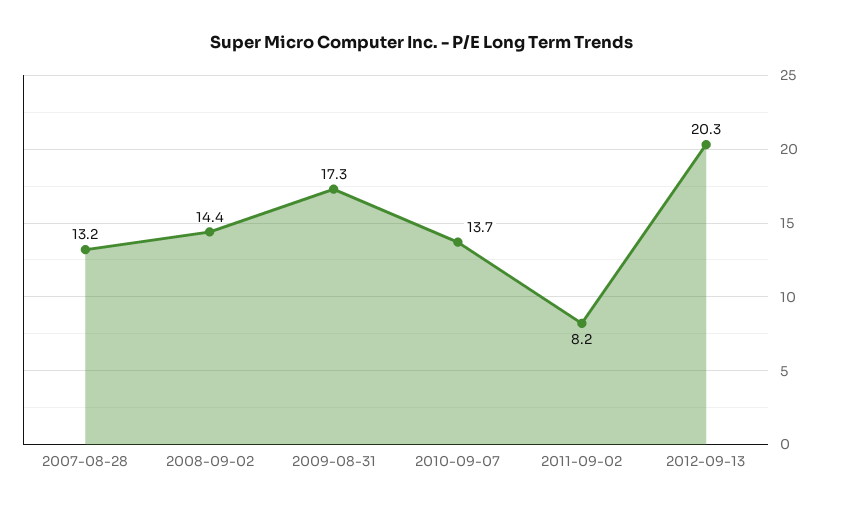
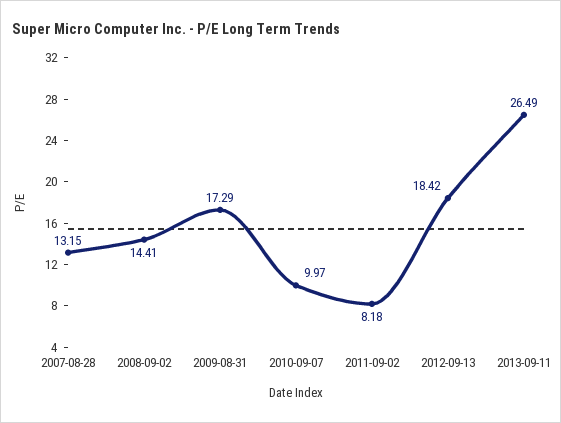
2010-09-07: 13.7 -> 9.97
2012-09-13: 20.3 -> 18.42
2013-09-11: none -> 26.49

